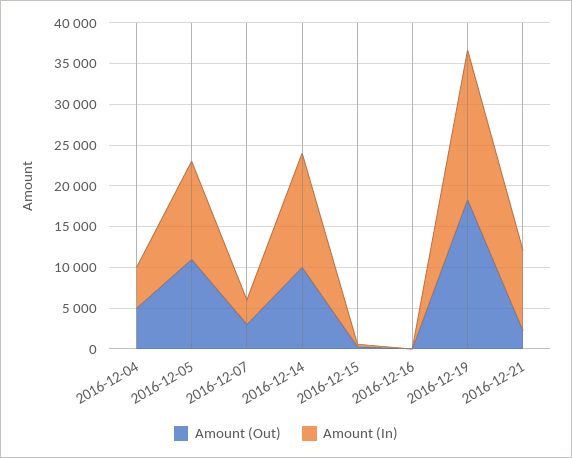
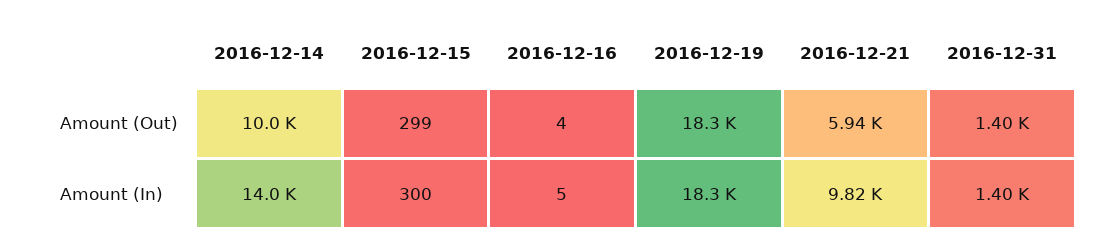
Amount (Out), 2016-12-04: 5000 -> none
Amount (In), 2016-12-04: 5000 -> none
Amount (Out), 2016-12-05: 11000 -> none
Amount (In), 2016-12-05: 12000 -> none
Amount (Out), 2016-12-07: 3000 -> none
Amount (In), 2016-12-07: 3000 -> none
Amount (Out), 2016-12-21: 2000 -> 5940
Amount (Out), 2016-12-31: none -> 1400
Amount (In), 2016-12-31: none -> 1400

